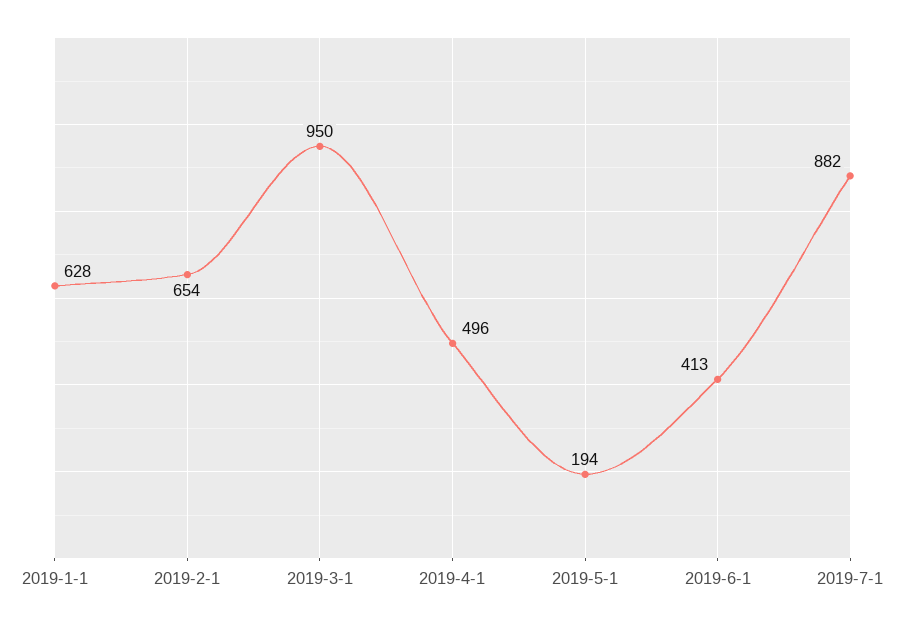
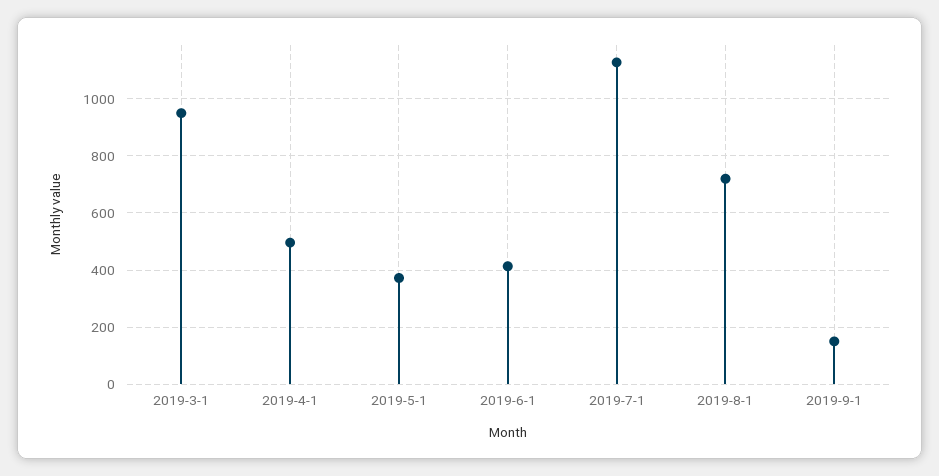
2019-1-1: 628 -> none
2019-2-1: 654 -> none
2019-5-1: 194 -> 375
2019-7-1: 882 -> 1125
2019-8-1: none -> 725
2019-9-1: none -> 150

